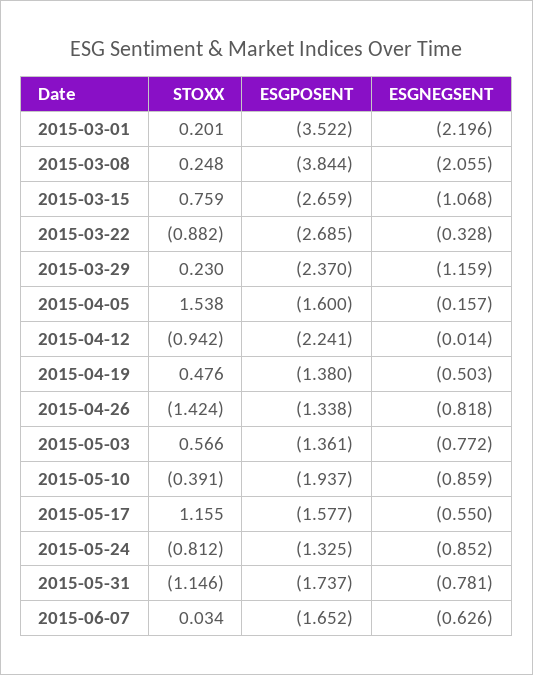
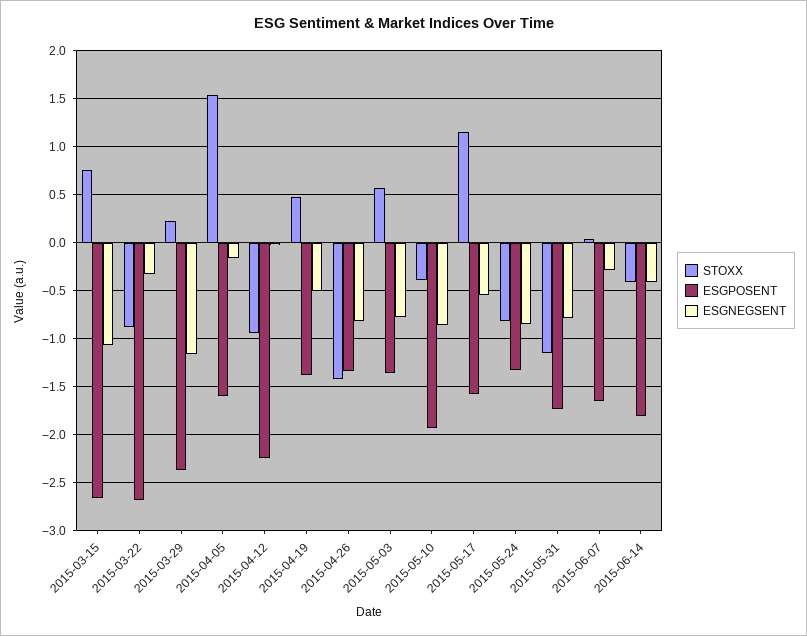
STOXX, 2015-03-01: 0.201 -> none
ESGPOSENT, 2015-03-01: -3.522 -> none
ESGNEGSENT, 2015-03-01: -2.196 -> none
STOXX, 2015-03-08: 0.248 -> none
ESGPOSENT, 2015-03-08: -3.844 -> none
ESGNEGSENT, 2015-03-08: -2.055 -> none
ESGNEGSENT, 2015-06-07: -0.626 -> -0.3
STOXX, 2015-06-14: none -> -0.4
ESGPOSENT, 2015-06-14: none -> -1.8
ESGNEGSENT, 2015-06-14: none -> -0.4

